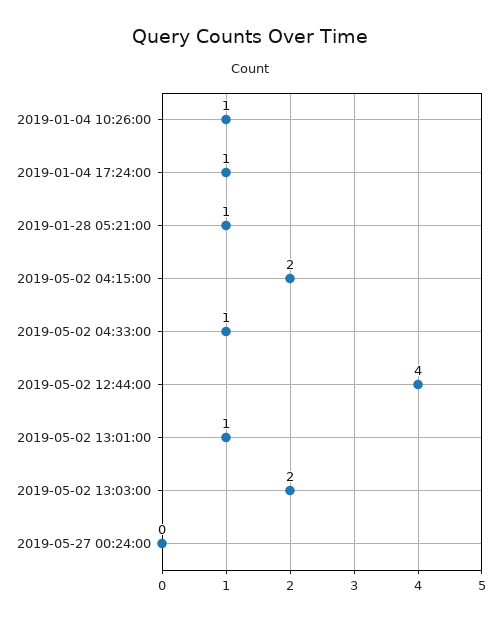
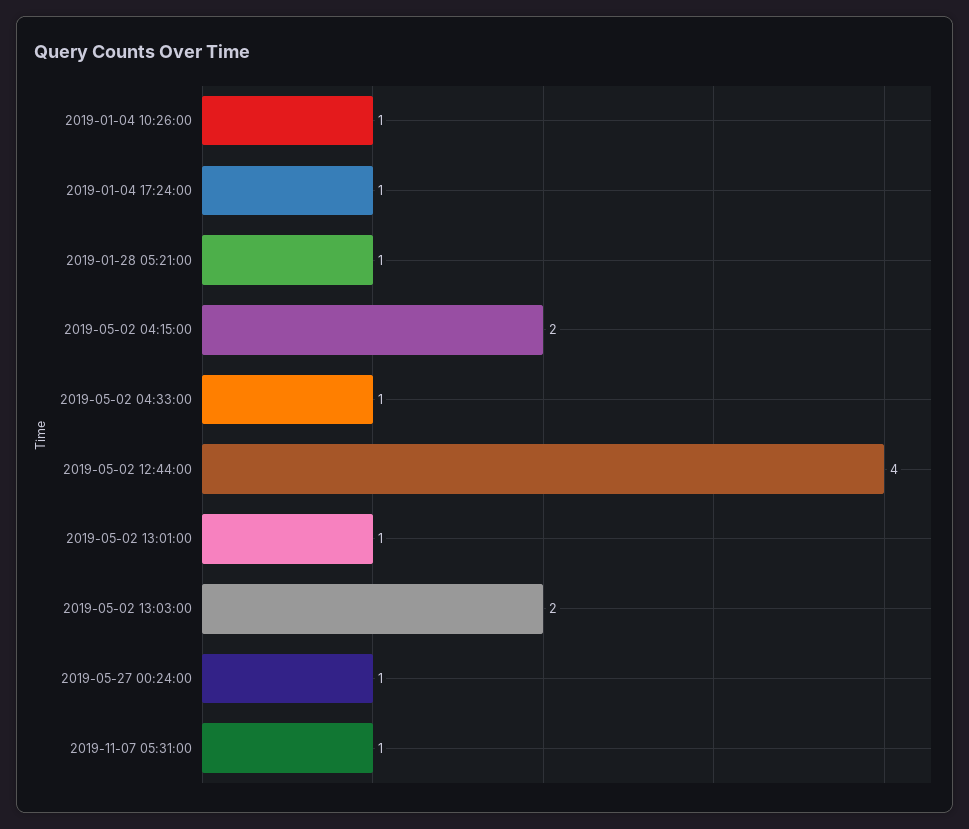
2019-05-27 00:24:00: 0 -> 1
2019-11-07 05:31:00: none -> 1

